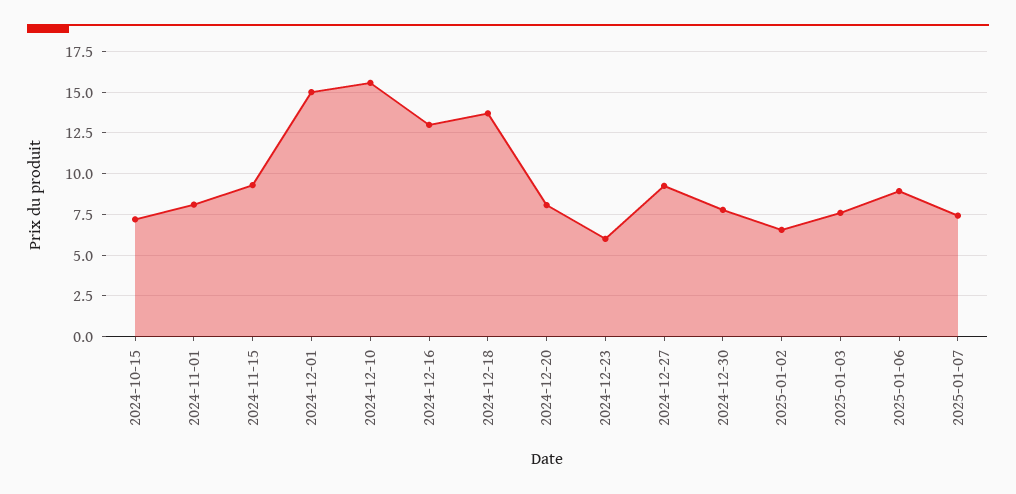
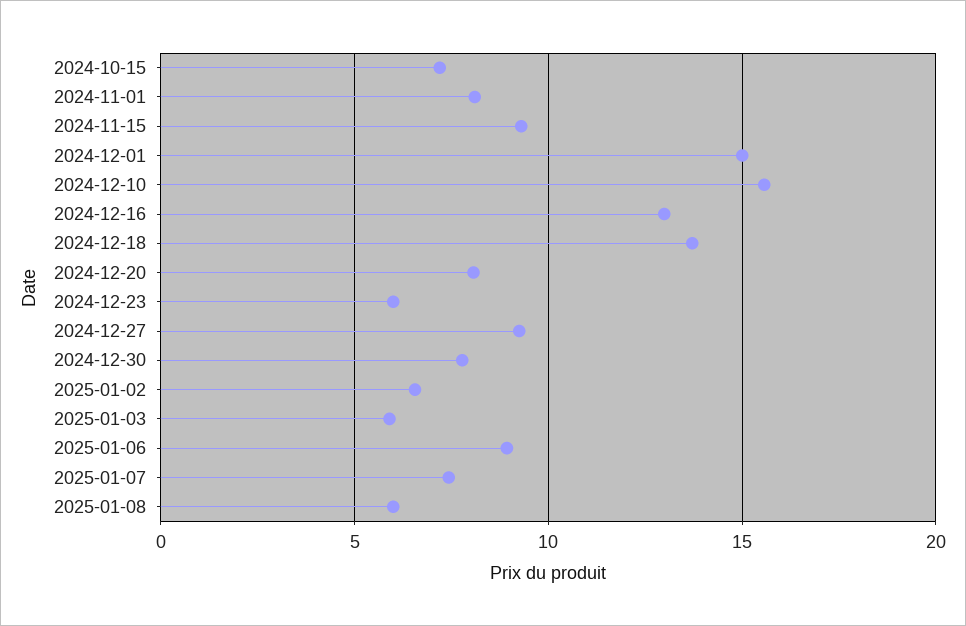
2025-01-03: 7.5 -> 6
2025-01-08: none -> 6

